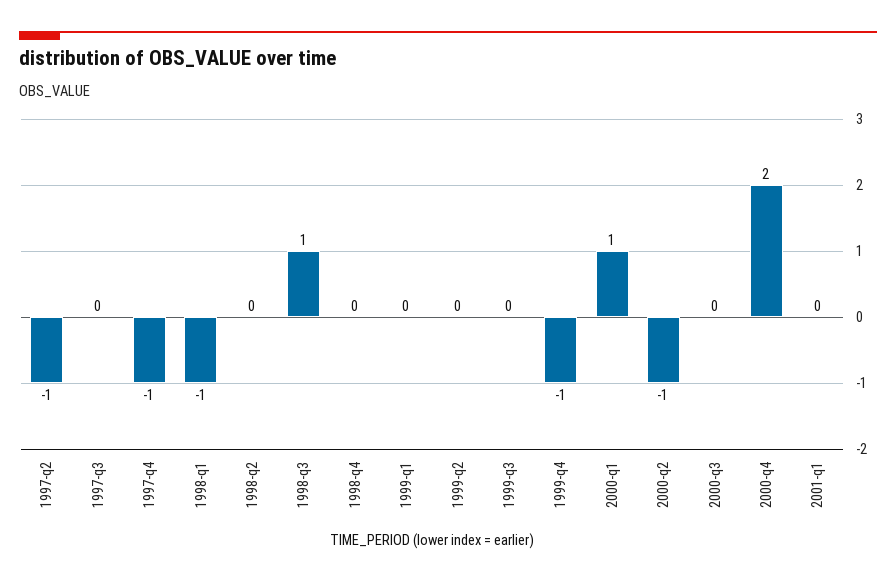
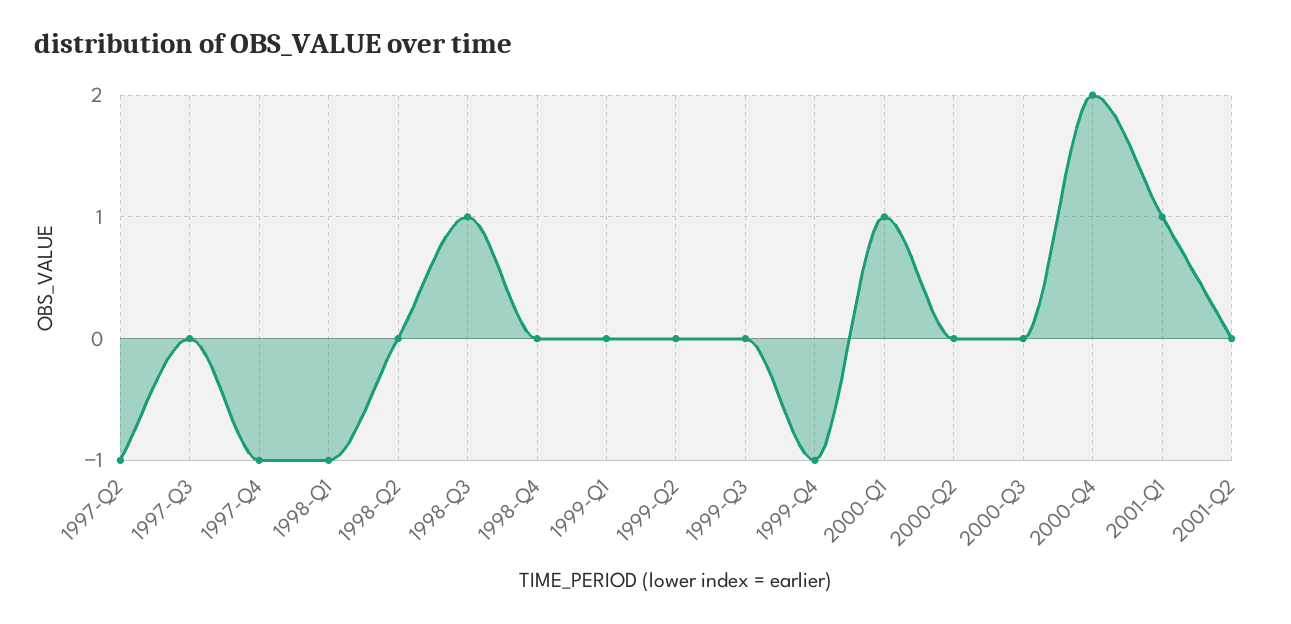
2000-q2: -1 -> 0
2001-q1: 0 -> 1
2001-Q2: none -> 0

